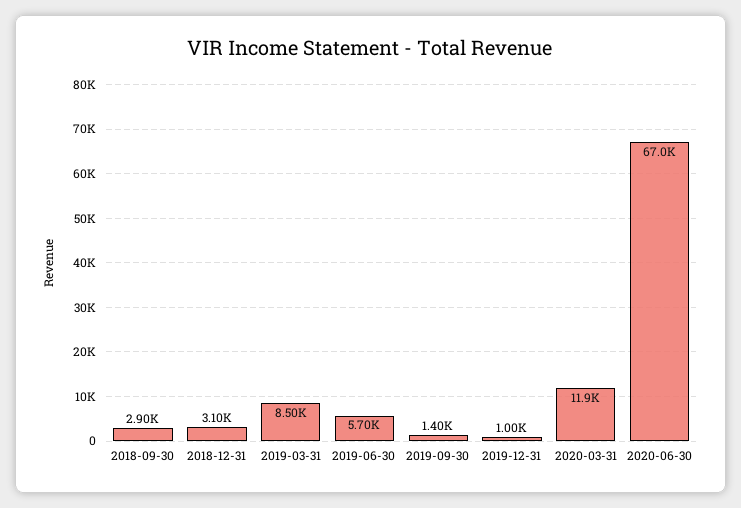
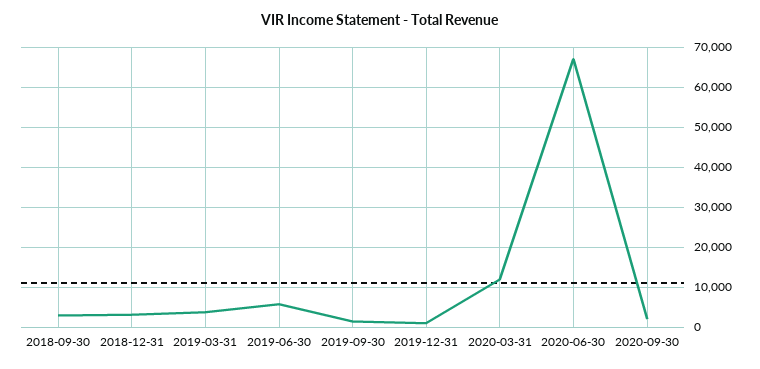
2019-03-31: 8500 -> 4000
2020-09-30: none -> 2000

